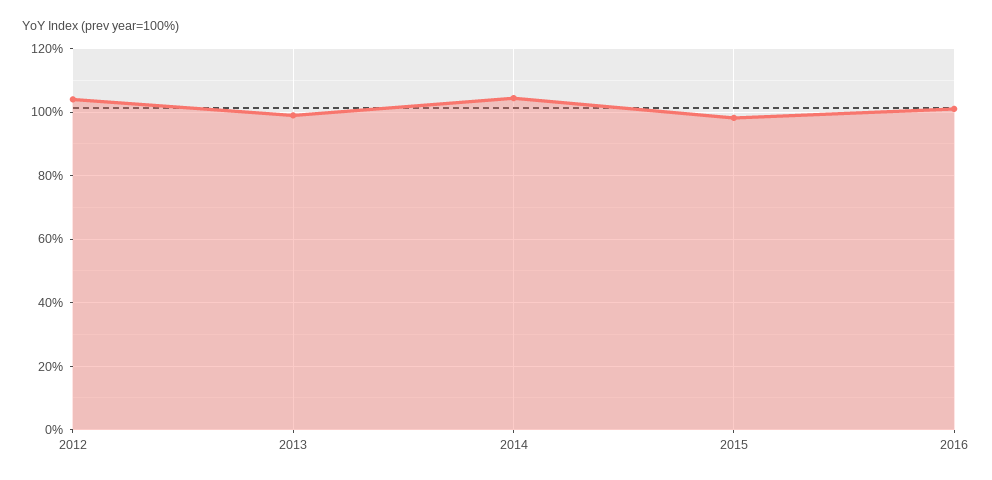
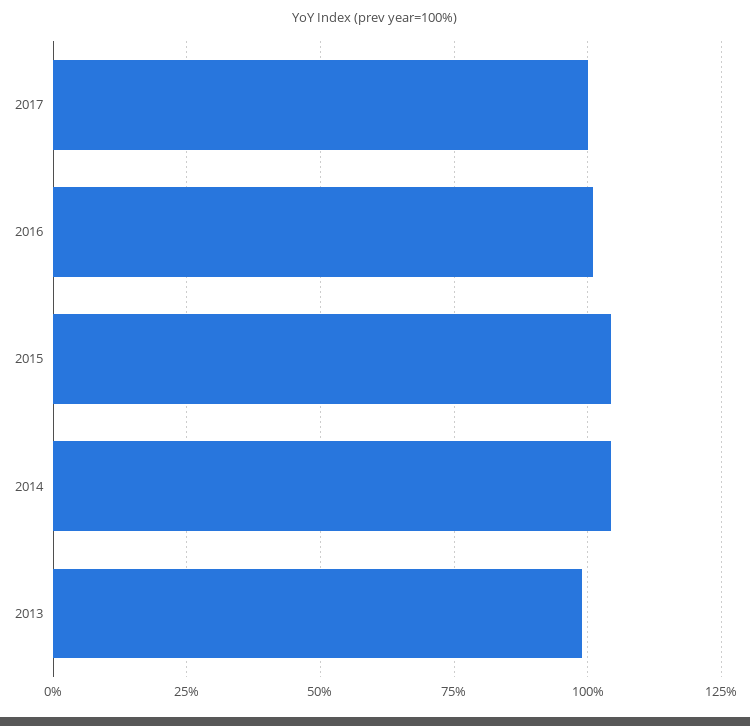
2012: 104 -> none
2015: 98 -> 105
2017: none -> 100

